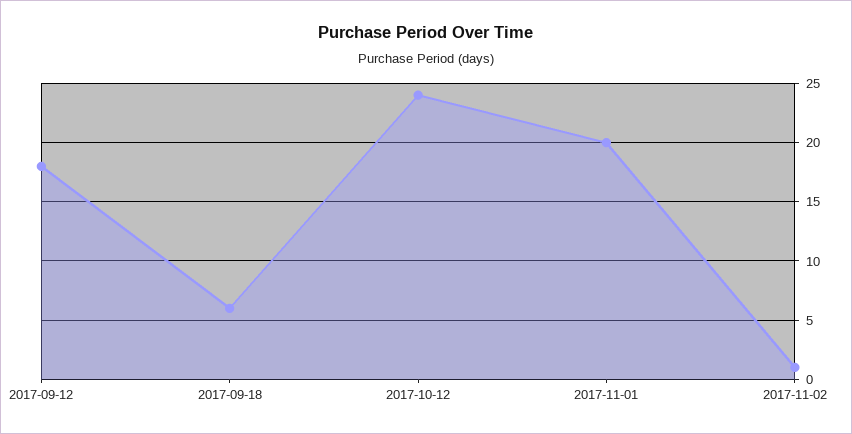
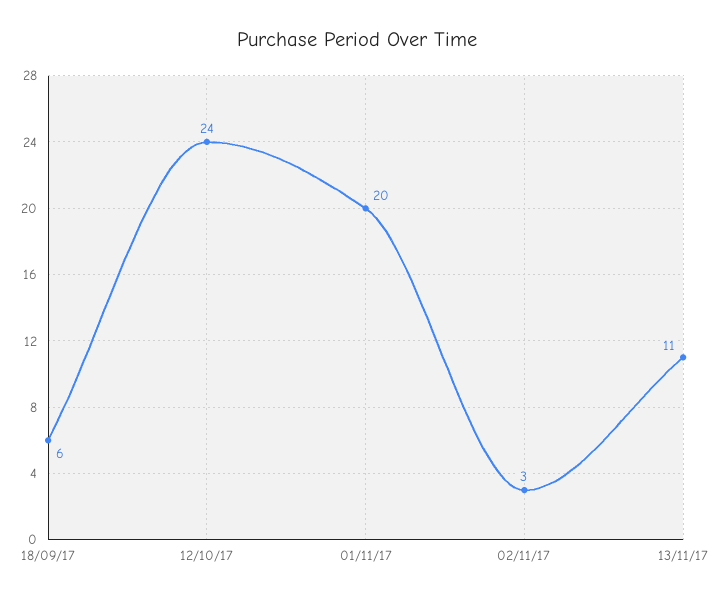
2017-09-12: 18 -> none
2017-11-02: 1 -> 3
13/11/17: none -> 11

